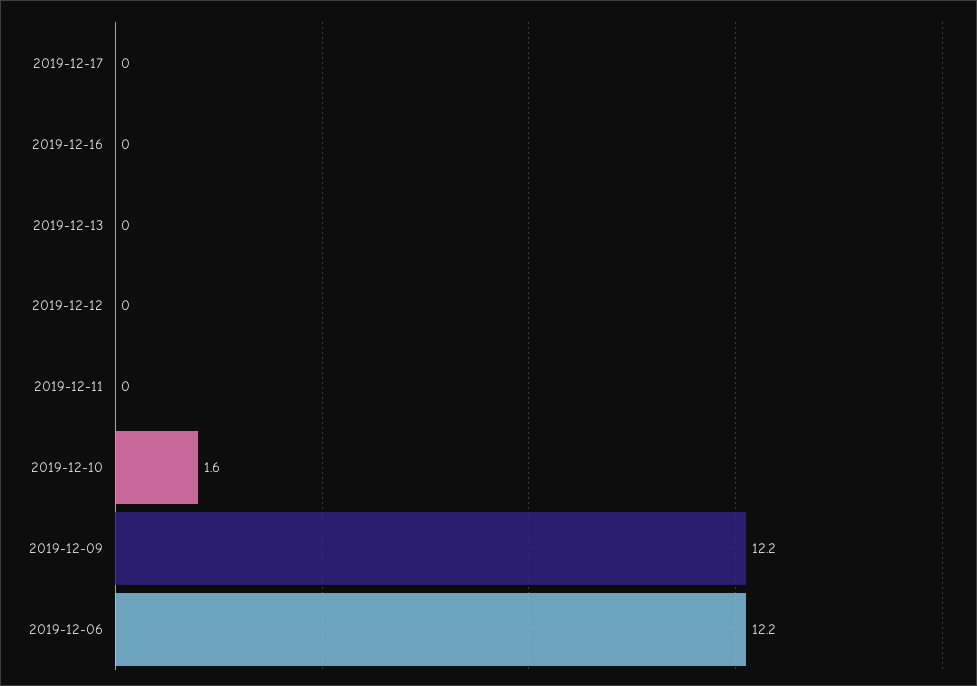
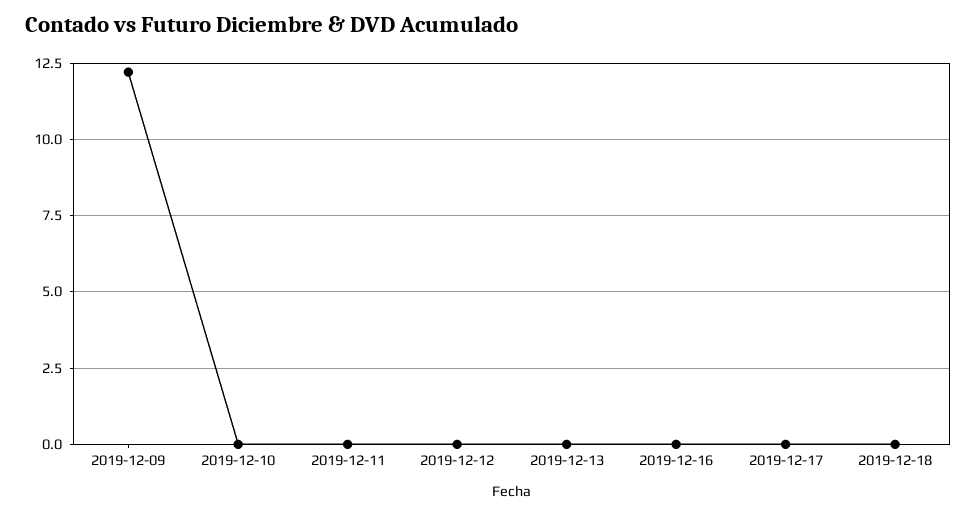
2019-12-10: 1.6 -> 0
2019-12-06: 12.2 -> none
2019-12-18: none -> 0

